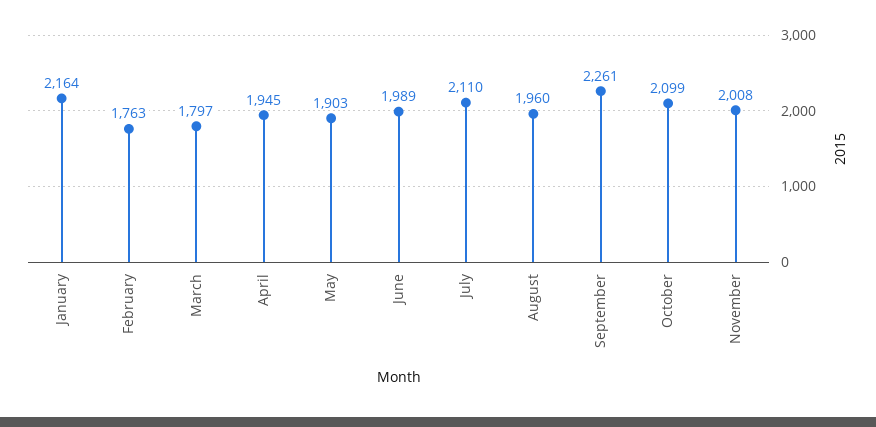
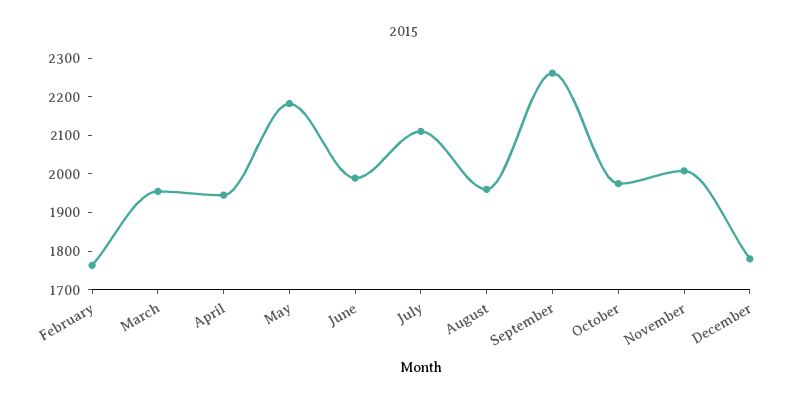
January: 2164 -> none
March: 1797 -> 1950
May: 1903 -> 2175
October: 2099 -> 1975
December: none -> 1775

